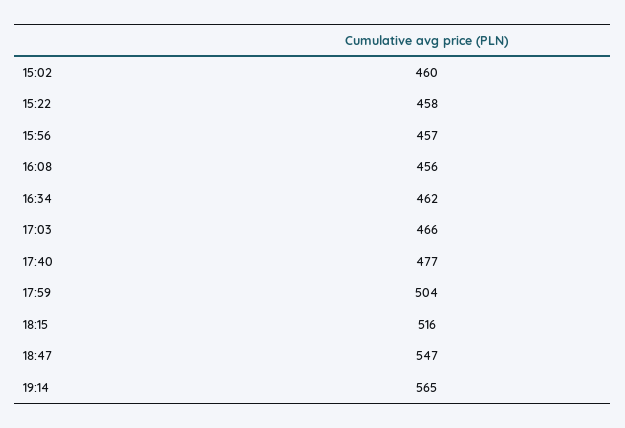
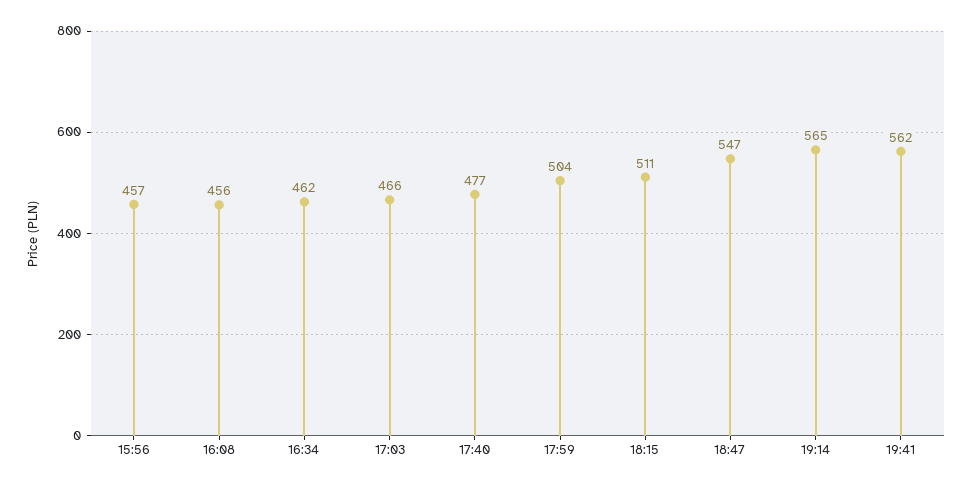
15:02: 460 -> none
15:22: 458 -> none
18:15: 516 -> 511
19:41: none -> 562

